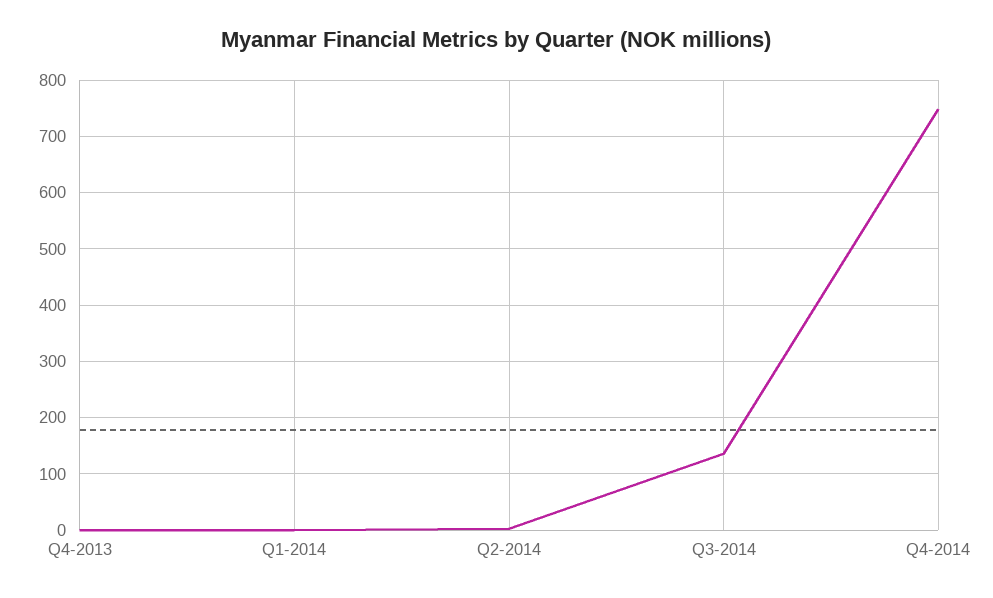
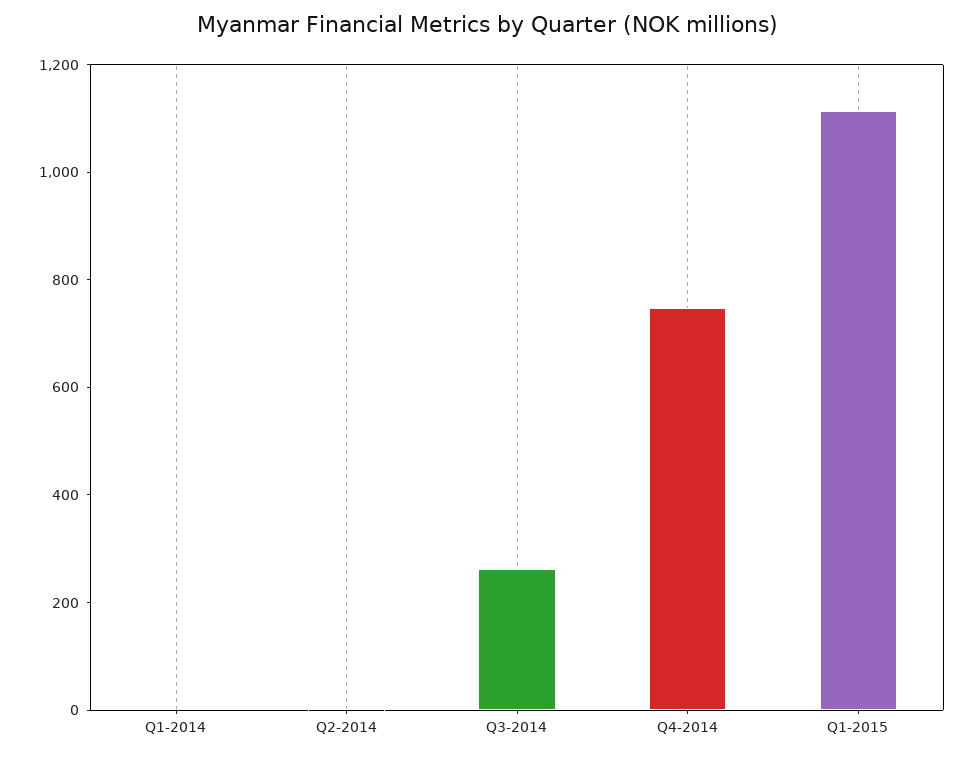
Q4-2013: 0 -> none
Q3-2014: 140 -> 250
Q1-2015: none -> 1100

